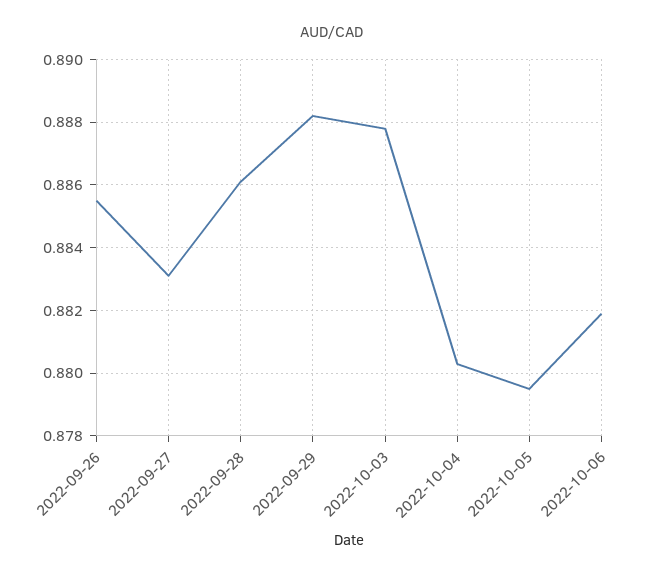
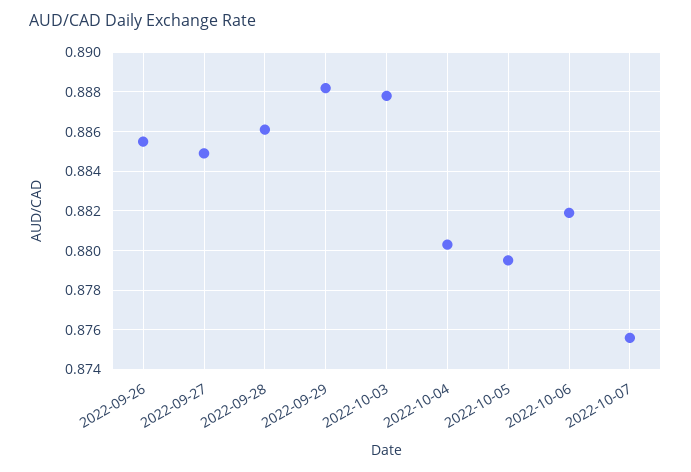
2022-09-27: 0.883 -> 0.885
2022-10-07: none -> 0.8755

